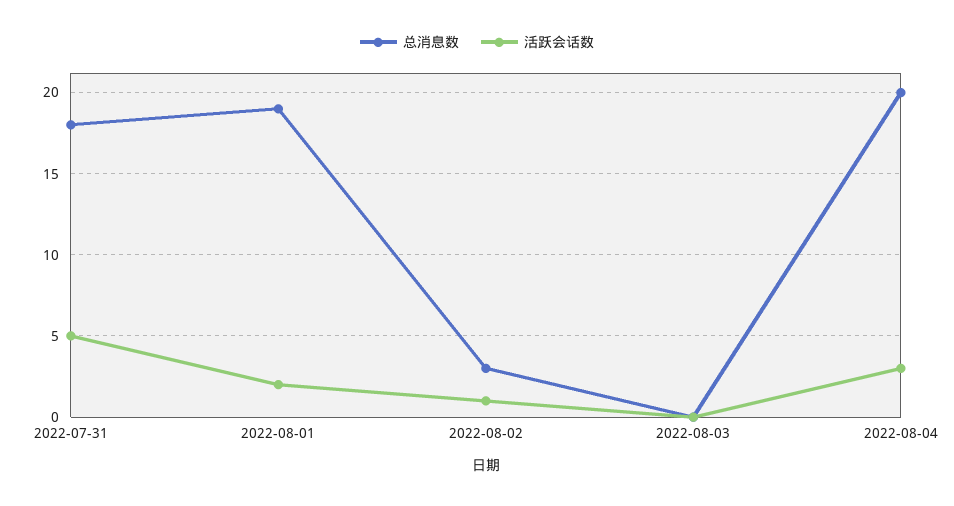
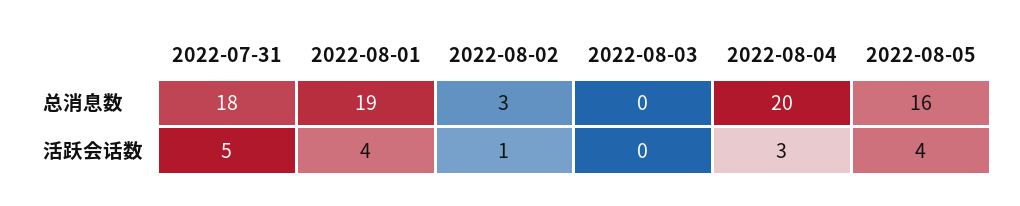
活跃会话数, 2022-08-01: 2 -> 4
总消息数, 2022-08-05: none -> 16
活跃会话数, 2022-08-05: none -> 4

